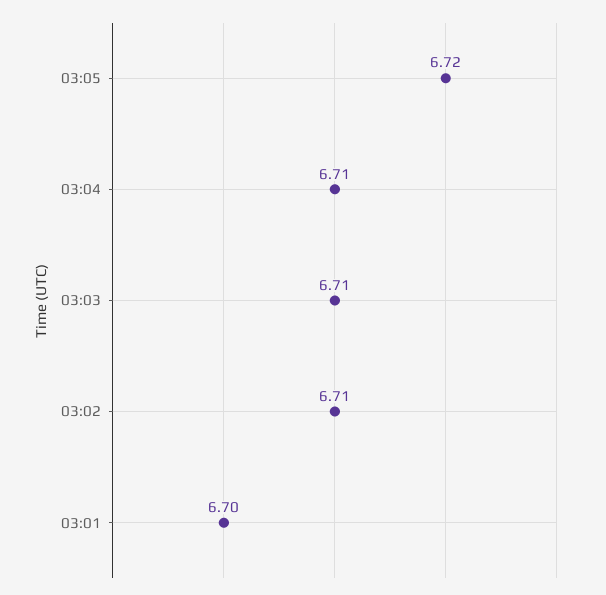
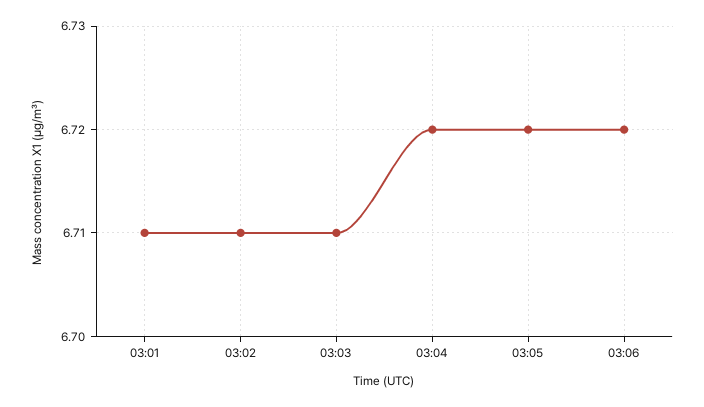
03:04: 6.71 -> 6.72
03:01: 6.7 -> 6.71
03:06: none -> 6.72

